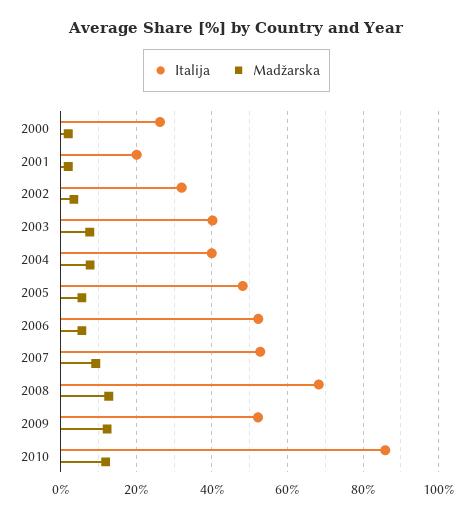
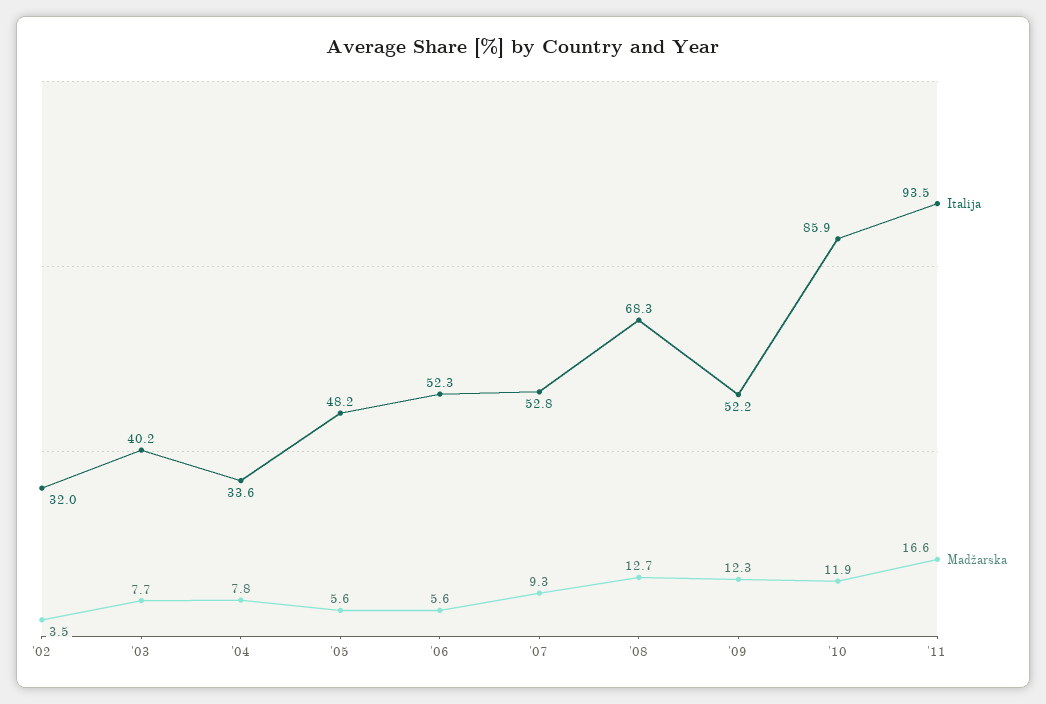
Italija, 2000: 26 -> none
Madžarska, 2000: 2 -> none
Italija, 2001: 20 -> none
Madžarska, 2001: 2 -> none
Italija, 2004: 40 -> 33.6
Italija, '11: none -> 93.5
Madžarska, '11: none -> 16.6

